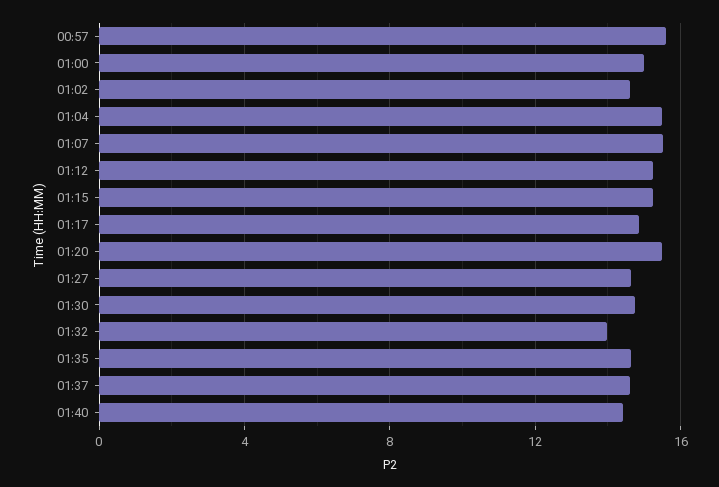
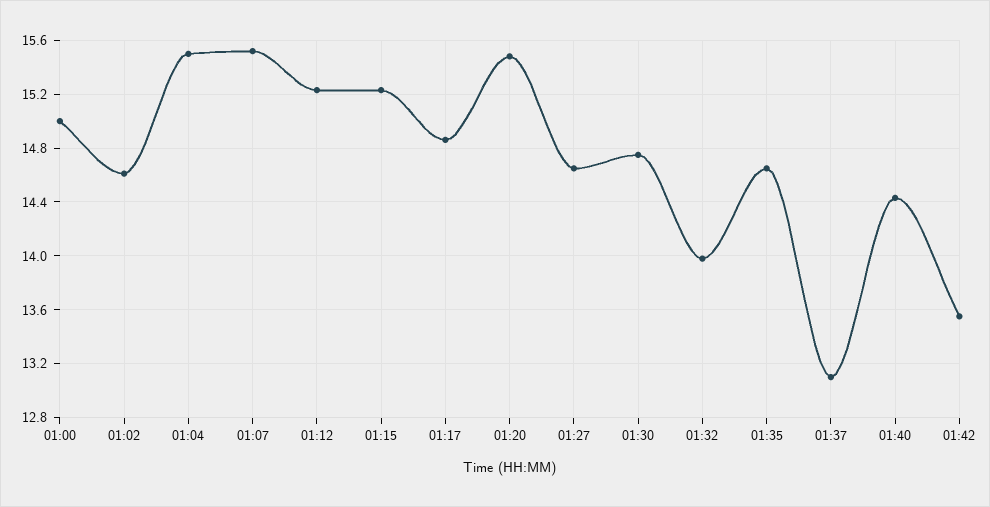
00:57: 15.5 -> none
01:37: 14.5 -> 13.1
01:42: none -> 13.55

